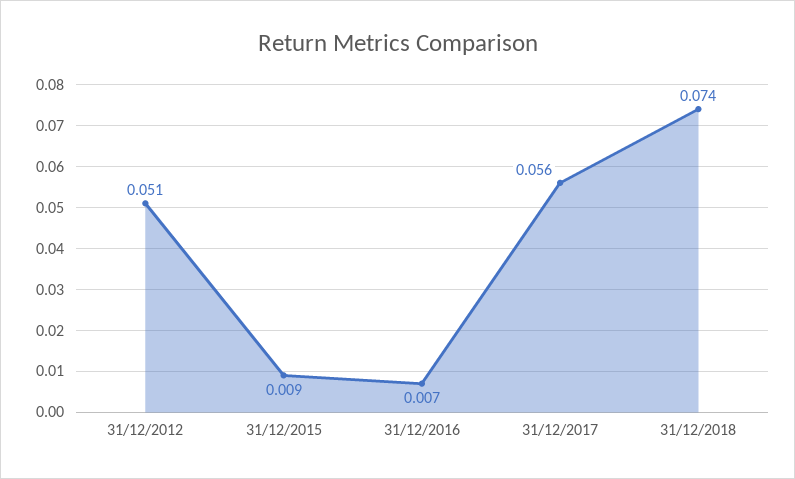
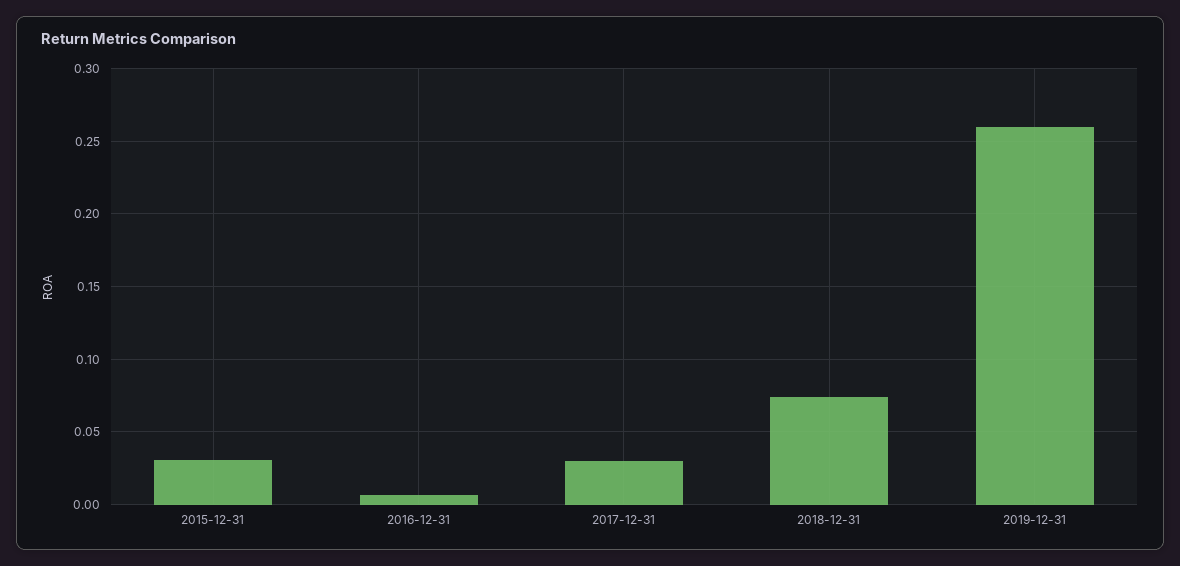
31/12/2012: 0.051 -> none
31/12/2015: 0.009 -> 0.03
31/12/2017: 0.056 -> 0.03
2019-12-31: none -> 0.26

